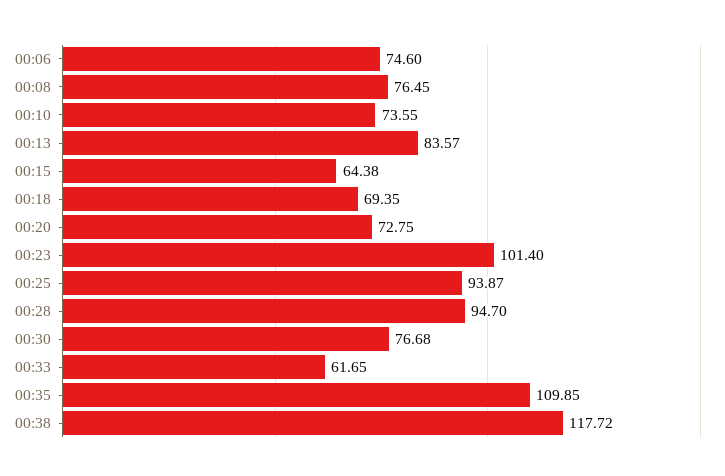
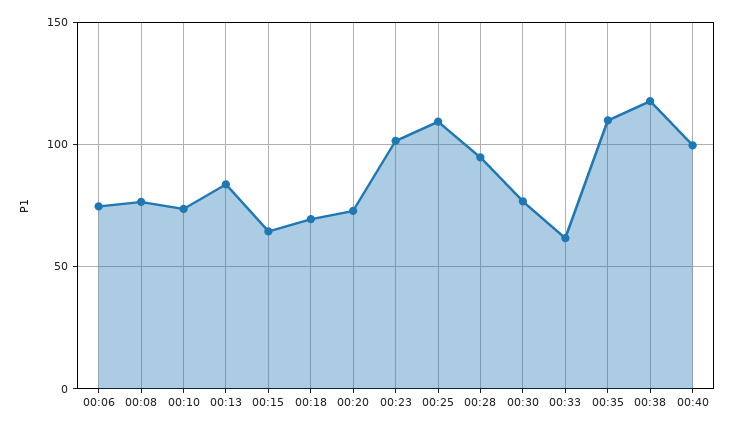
00:25: 93.87 -> 110
00:40: none -> 100

